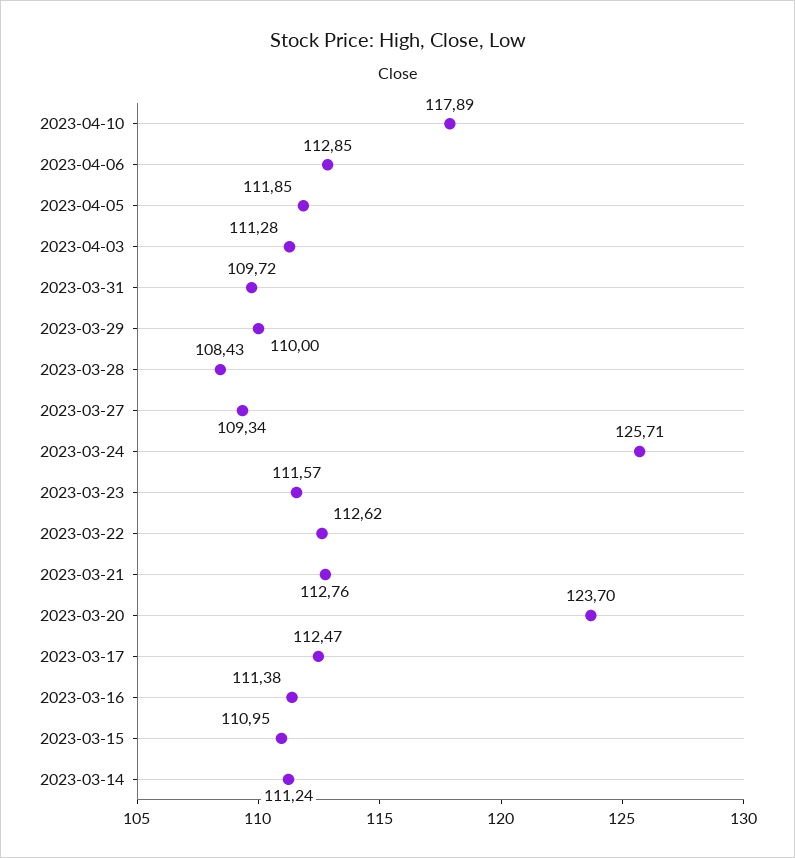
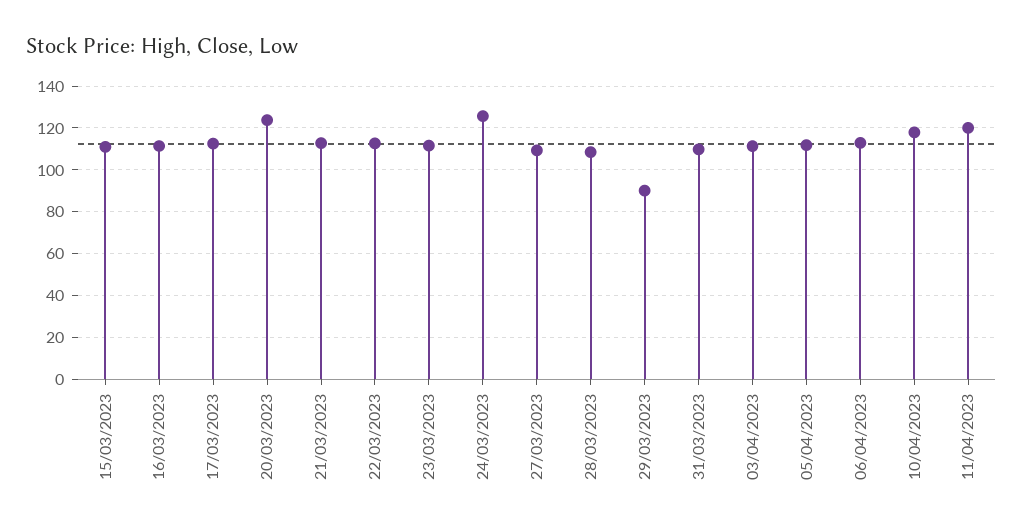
2023-03-29: 110 -> 90
2023-03-14: 111.24 -> none
11/04/2023: none -> 120

